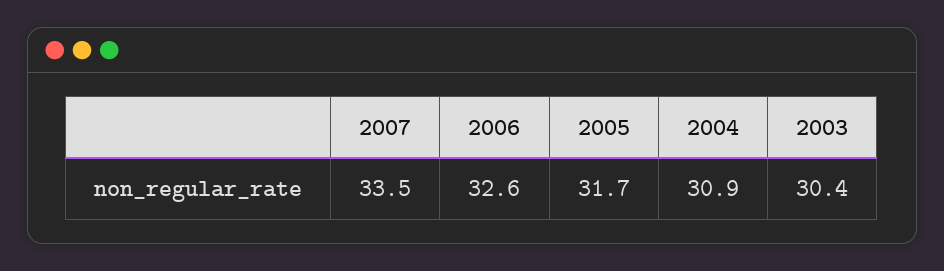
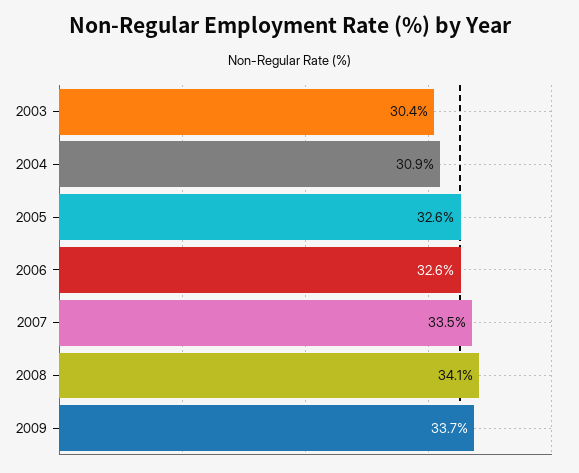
2005: 31.7 -> 32.6
2008: none -> 34.1
2009: none -> 33.7

